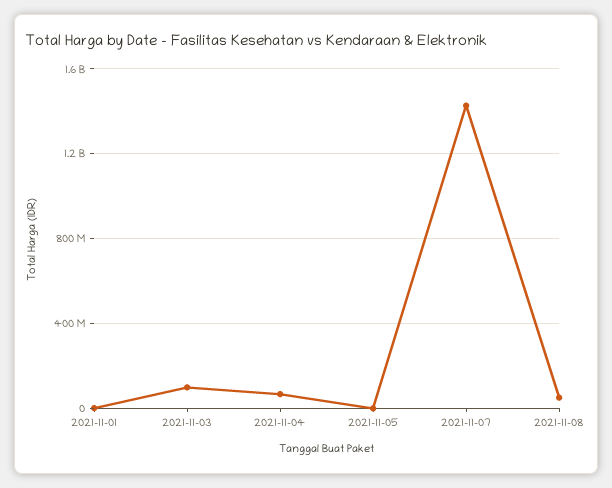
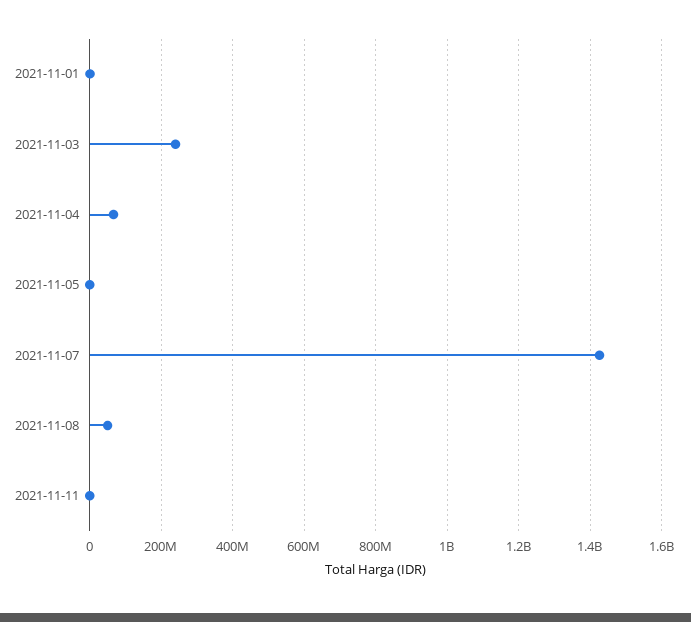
2021-11-03: 100000000 -> 240000000
2021-11-11: none -> 0

